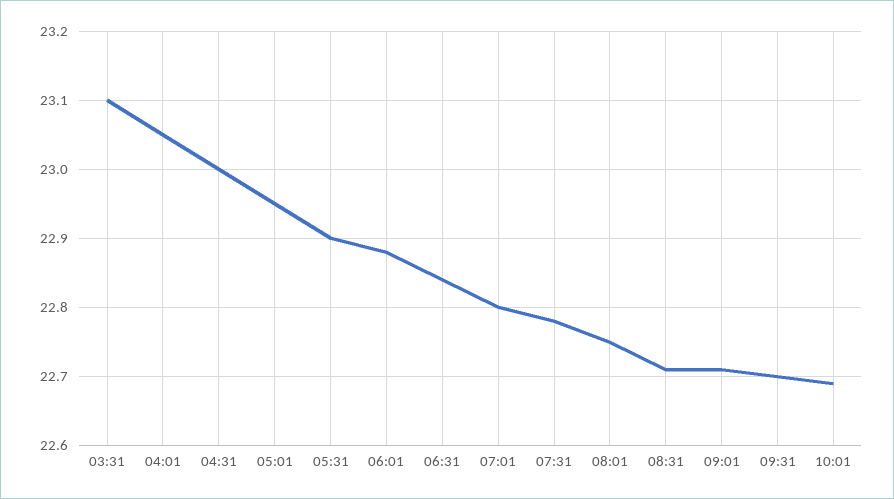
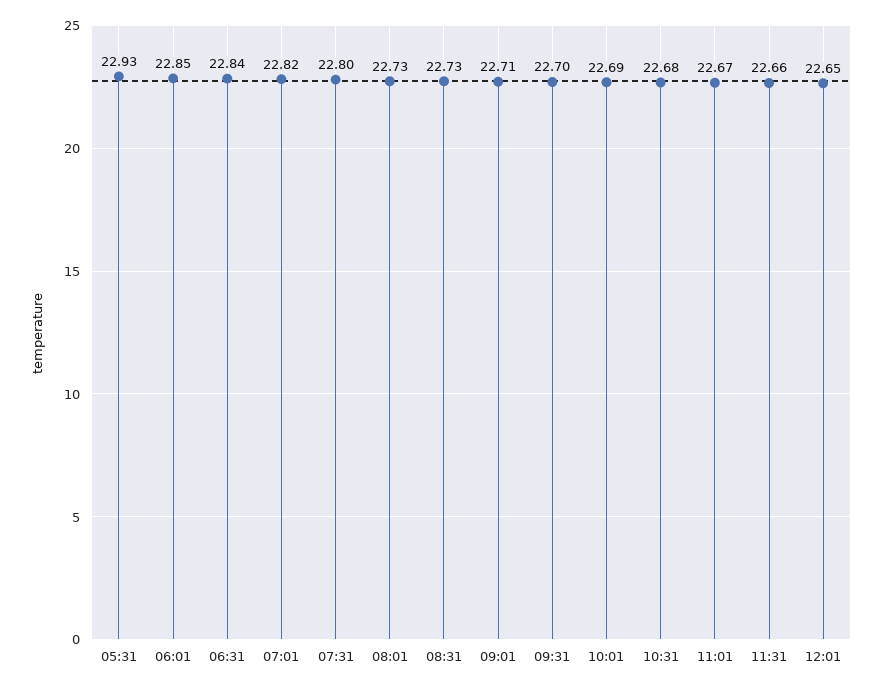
03:31: 23.1 -> none
04:01: 23.05 -> none
04:31: 23 -> none
05:01: 22.95 -> none
05:31: 22.9 -> 22.93
06:01: 22.88 -> 22.85
07:01: 22.8 -> 22.82
07:31: 22.78 -> 22.8
08:01: 22.75 -> 22.73
08:31: 22.71 -> 22.73
10:31: none -> 22.68
11:01: none -> 22.67
11:31: none -> 22.66
12:01: none -> 22.65

